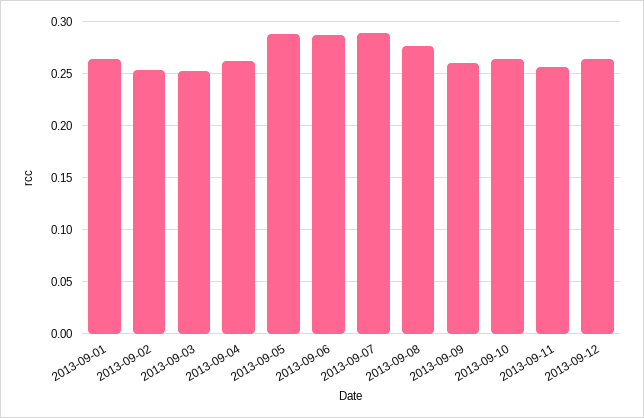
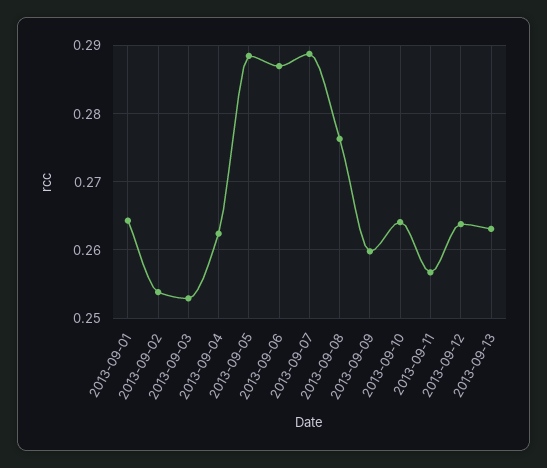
2013-09-13: none -> 0.263

